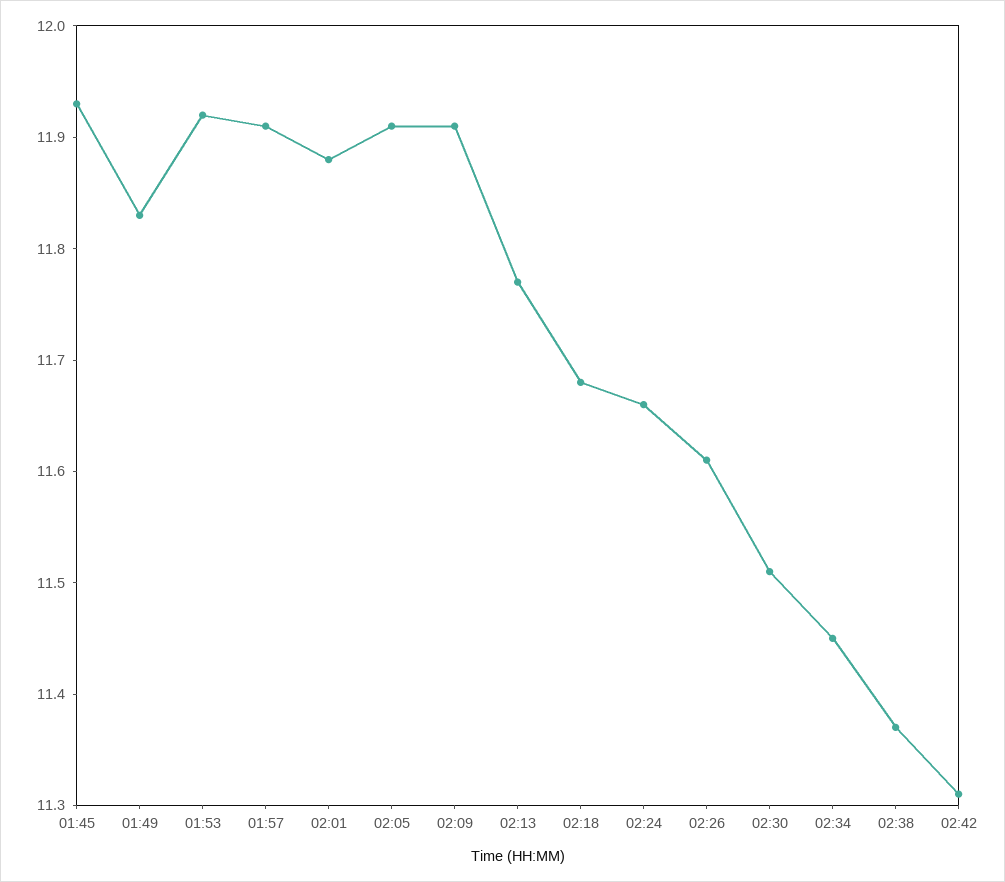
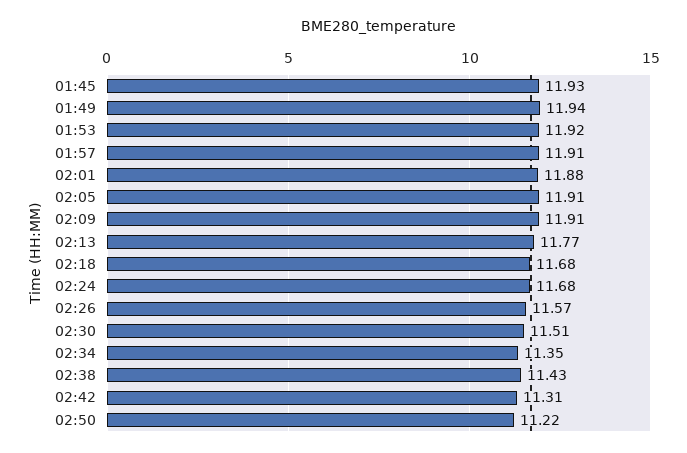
01:49: 11.83 -> 11.94
02:24: 11.66 -> 11.68
02:26: 11.61 -> 11.57
02:34: 11.45 -> 11.35
02:38: 11.37 -> 11.43
02:50: none -> 11.22

